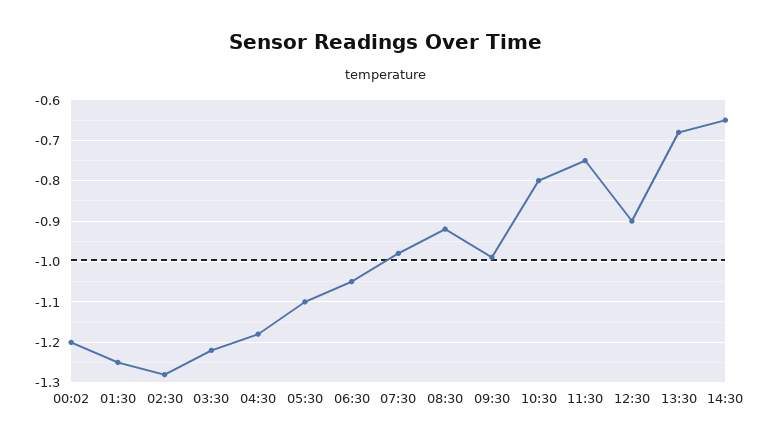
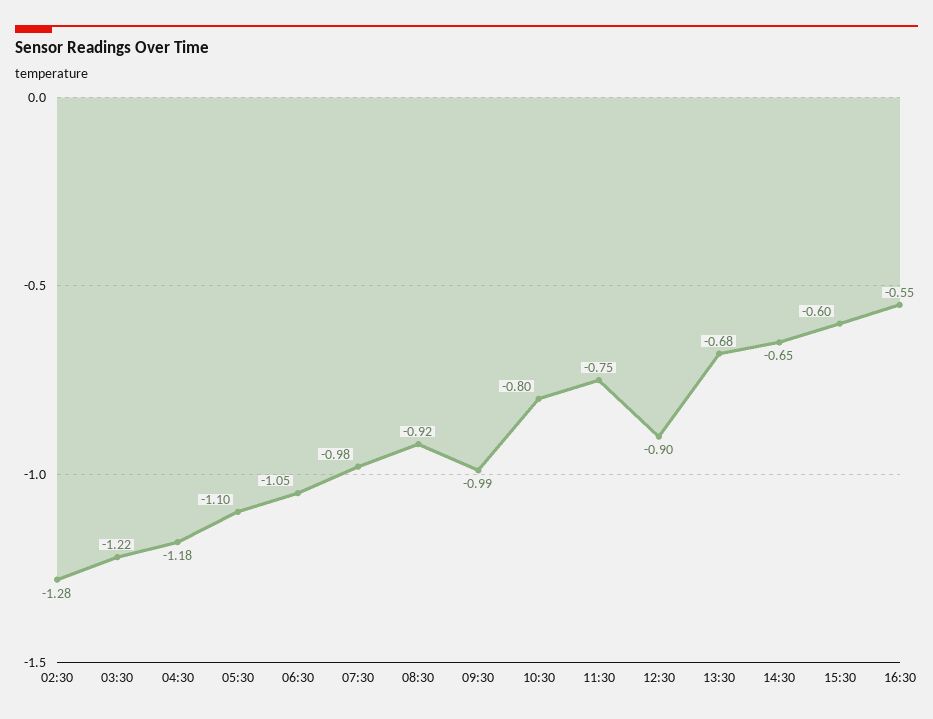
00:02: -1.2 -> none
01:30: -1.25 -> none
15:30: none -> -0.6
16:30: none -> -0.55

